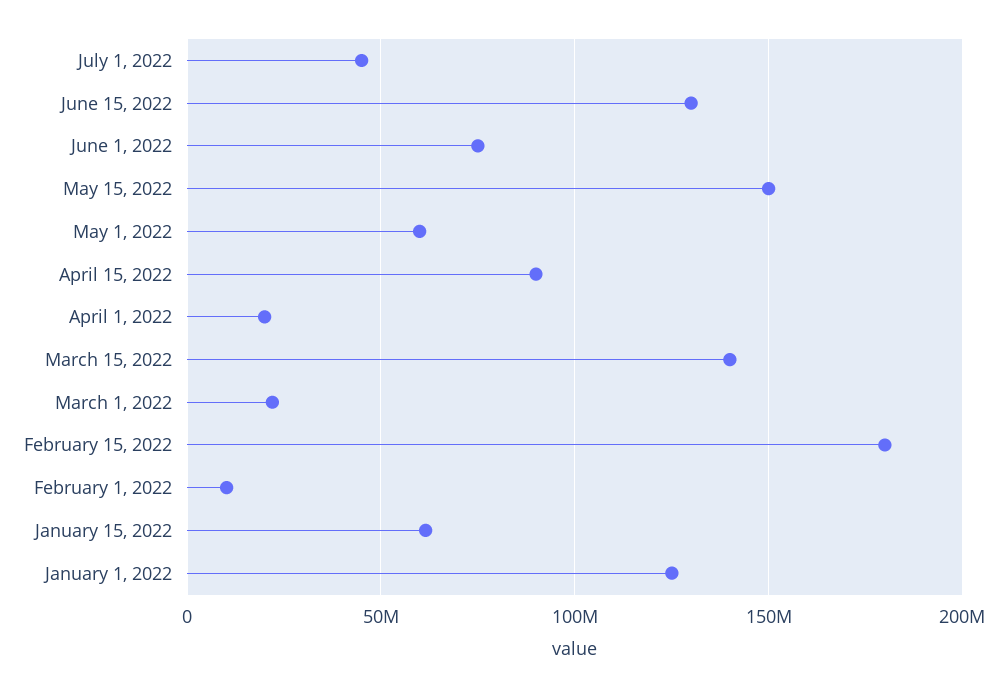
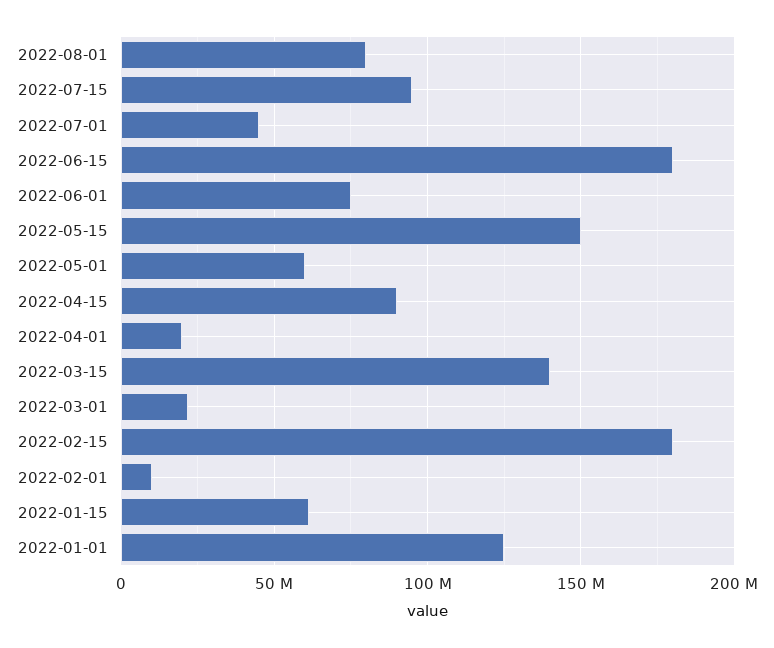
June 15, 2022: 130000000 -> 180000000
2022-08-01: none -> 80000000
2022-07-15: none -> 95000000

